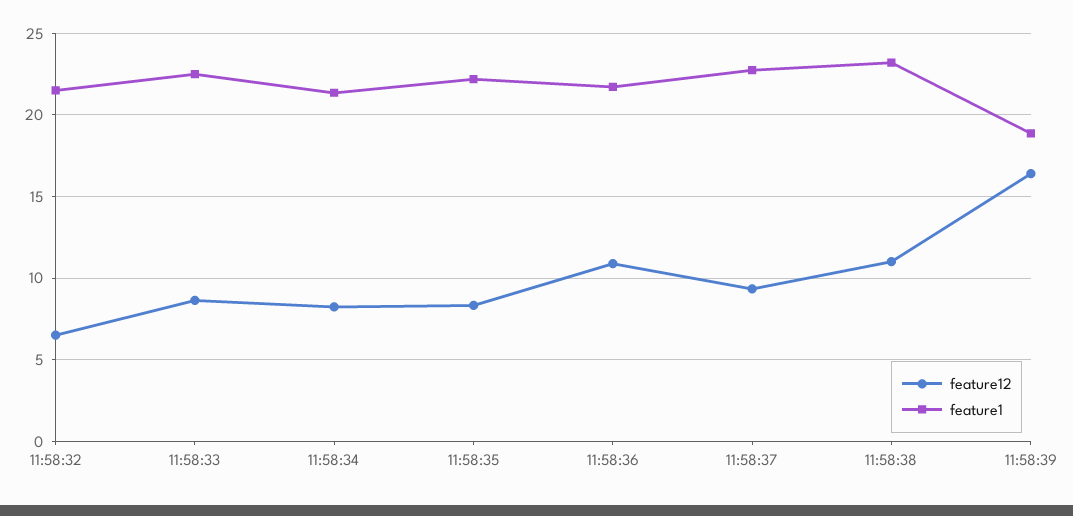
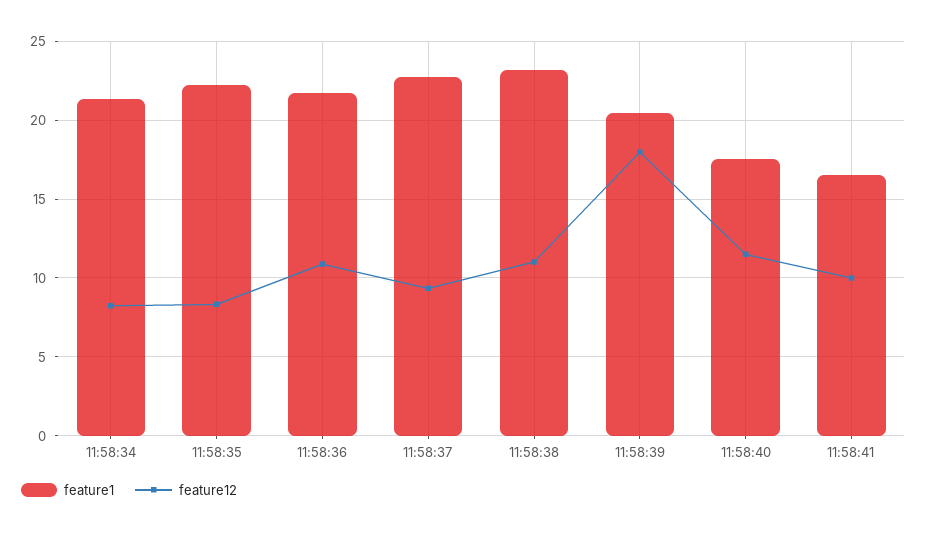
feature12, 11:58:32: 6.5 -> none
feature1, 11:58:32: 21.5 -> none
feature12, 11:58:33: 8.5 -> none
feature1, 11:58:33: 22.5 -> none
feature12, 11:58:39: 16.5 -> 18
feature1, 11:58:39: 19 -> 20.5
feature1, 11:58:40: none -> 17.5
feature12, 11:58:40: none -> 11.5
feature1, 11:58:41: none -> 16.5
feature12, 11:58:41: none -> 10

